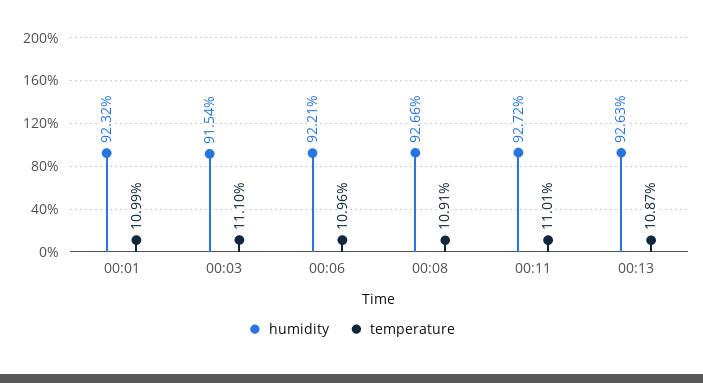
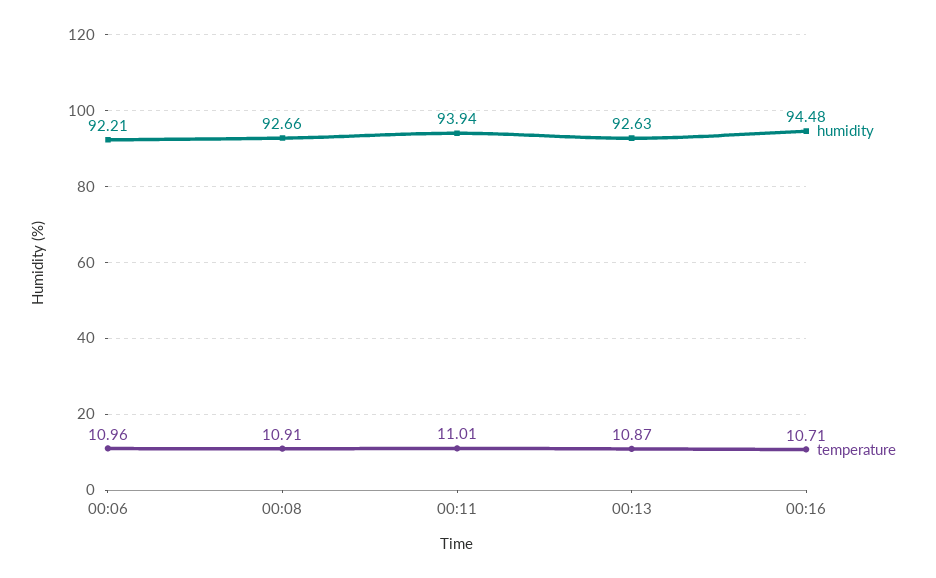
humidity, 00:01: 92.32 -> none
temperature, 00:01: 10.99 -> none
humidity, 00:03: 91.54 -> none
temperature, 00:03: 11.1 -> none
humidity, 00:11: 92.72 -> 93.94
humidity, 00:16: none -> 94.48
temperature, 00:16: none -> 10.71

